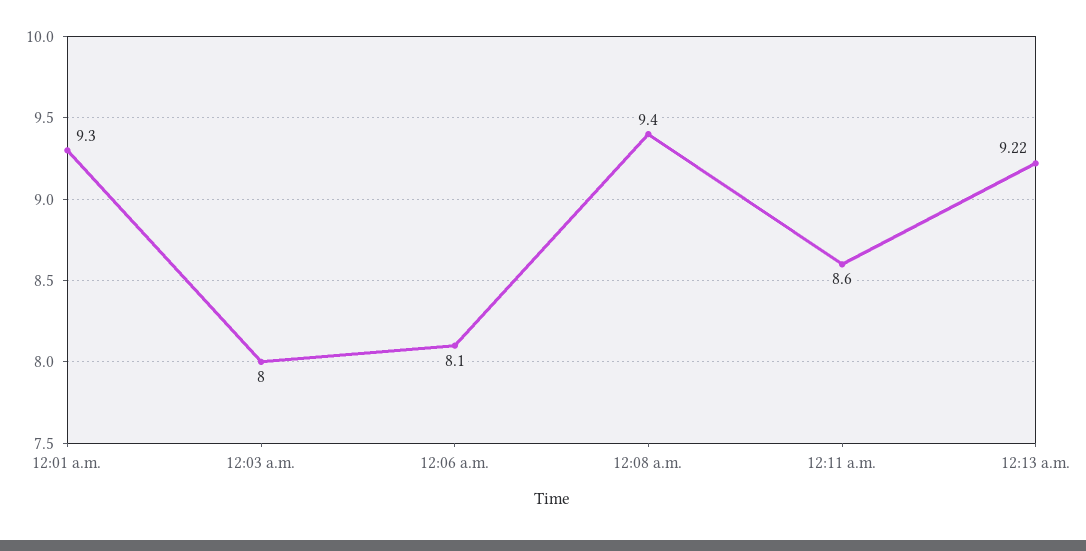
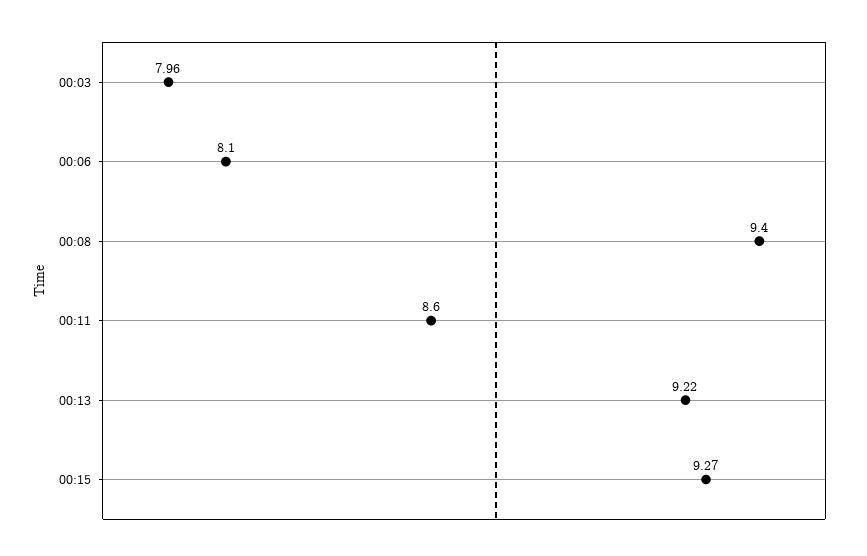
12:01 a.m.: 9.3 -> none
12:03 a.m.: 8 -> 7.96
00:15: none -> 9.27

